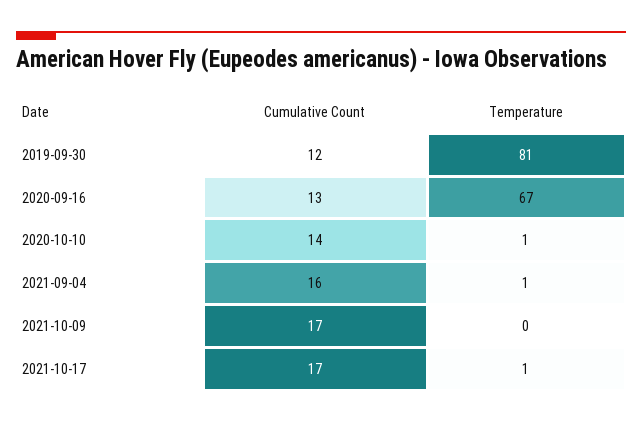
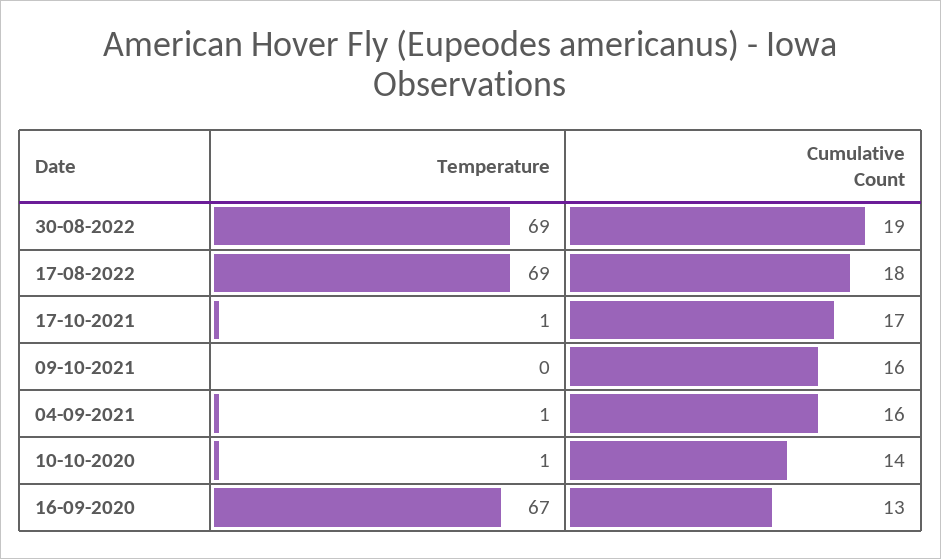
Cumulative Count, 2019-09-30: 12 -> none
Temperature, 2019-09-30: 81 -> none
Cumulative Count, 2021-10-09: 17 -> 16
Temperature, 30-08-2022: none -> 69
Cumulative Count, 30-08-2022: none -> 19
Temperature, 17-08-2022: none -> 69
Cumulative Count, 17-08-2022: none -> 18

